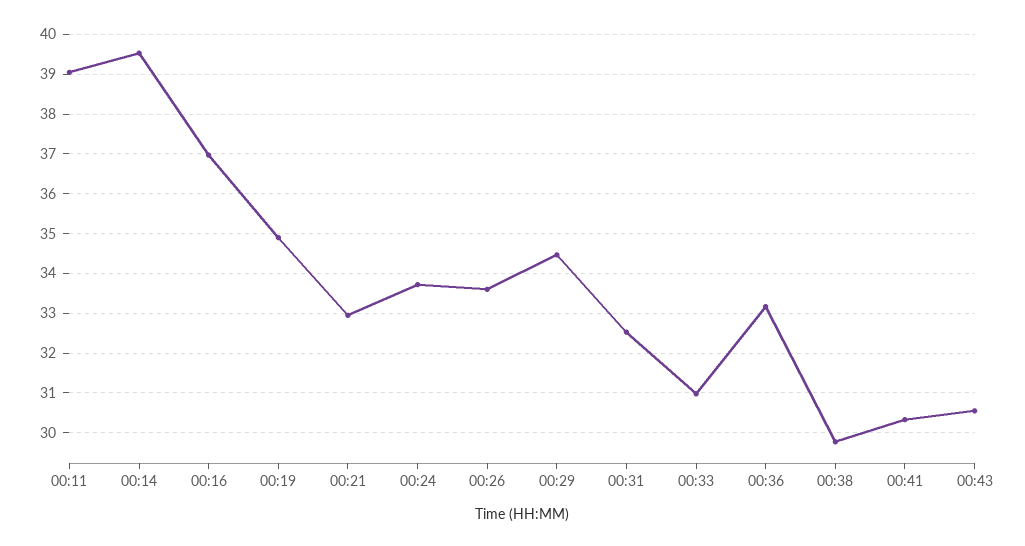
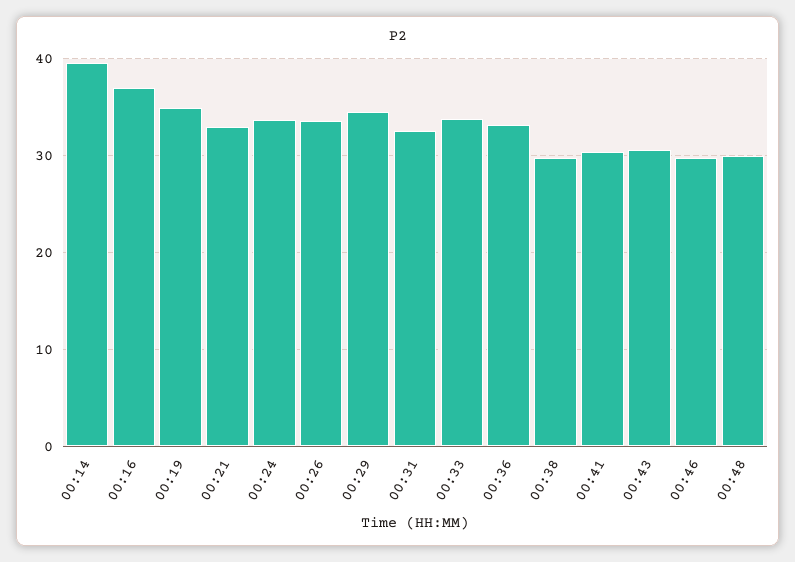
00:11: 39 -> none
00:33: 31 -> 34
00:46: none -> 30
00:48: none -> 30

